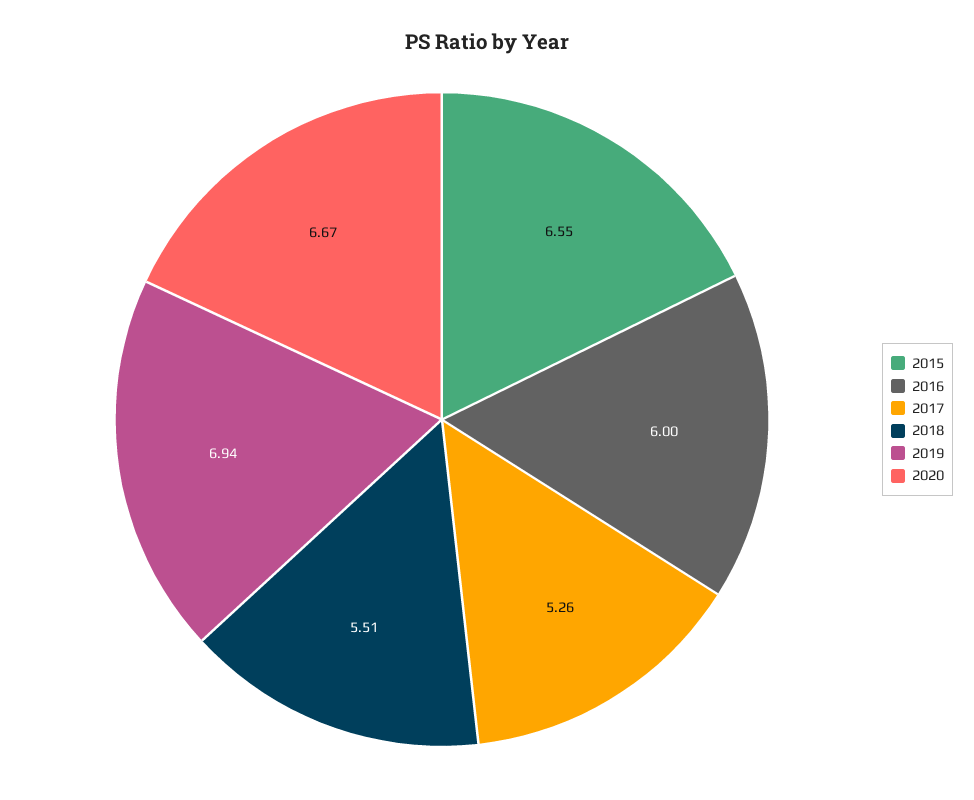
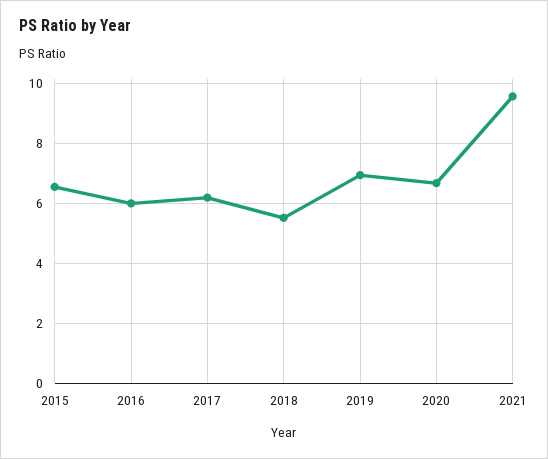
2017: 5.26 -> 6.25
2021: none -> 9.5

